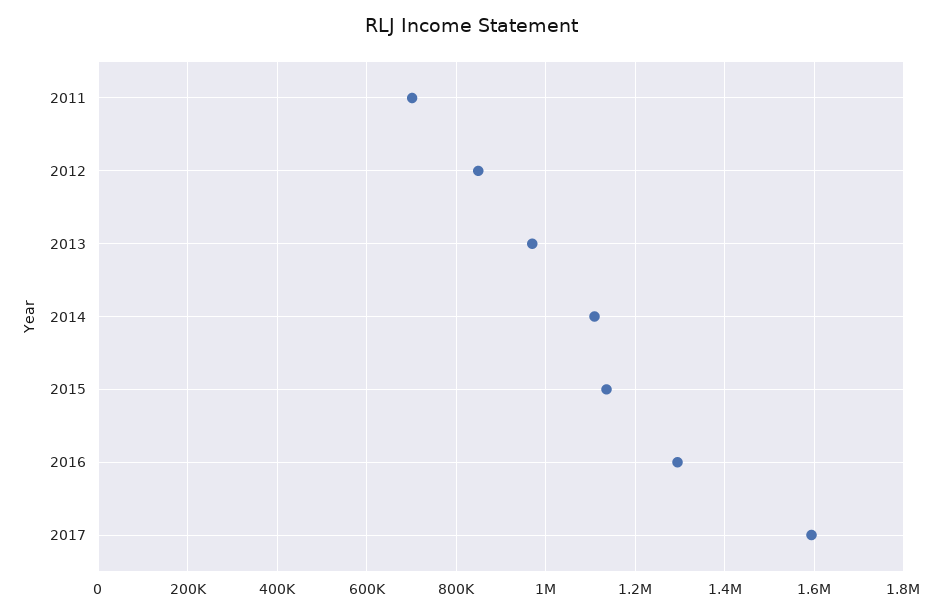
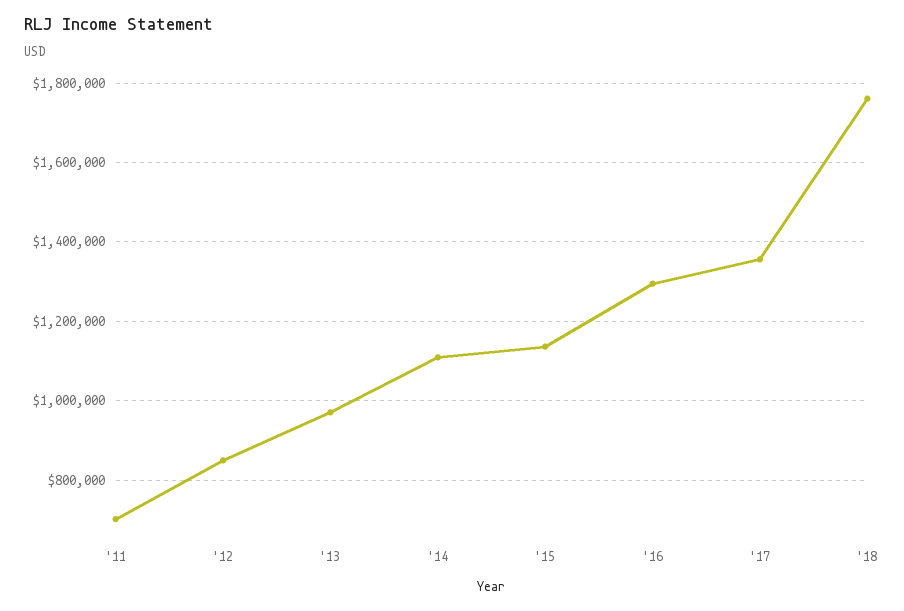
2017: 1600000 -> 1360000
'18: none -> 1760000

